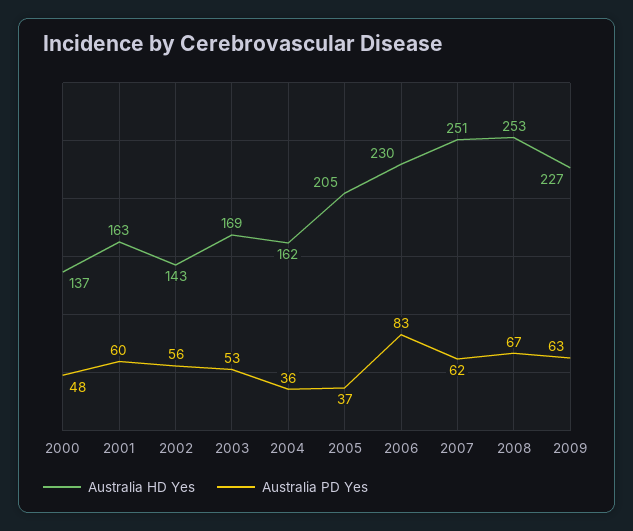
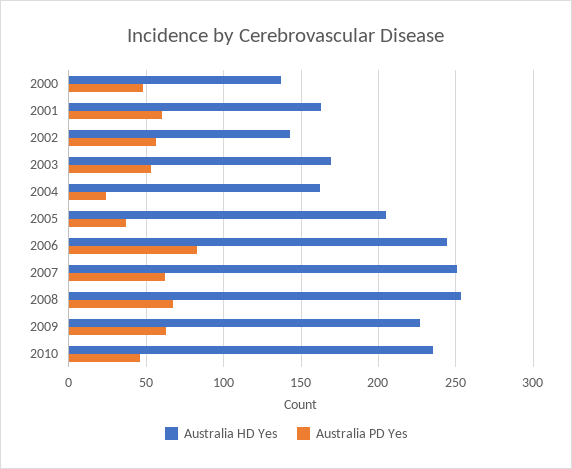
Australia PD Yes, 2004: 36 -> 25
Australia HD Yes, 2006: 230 -> 245
Australia HD Yes, 2010: none -> 235
Australia PD Yes, 2010: none -> 45

